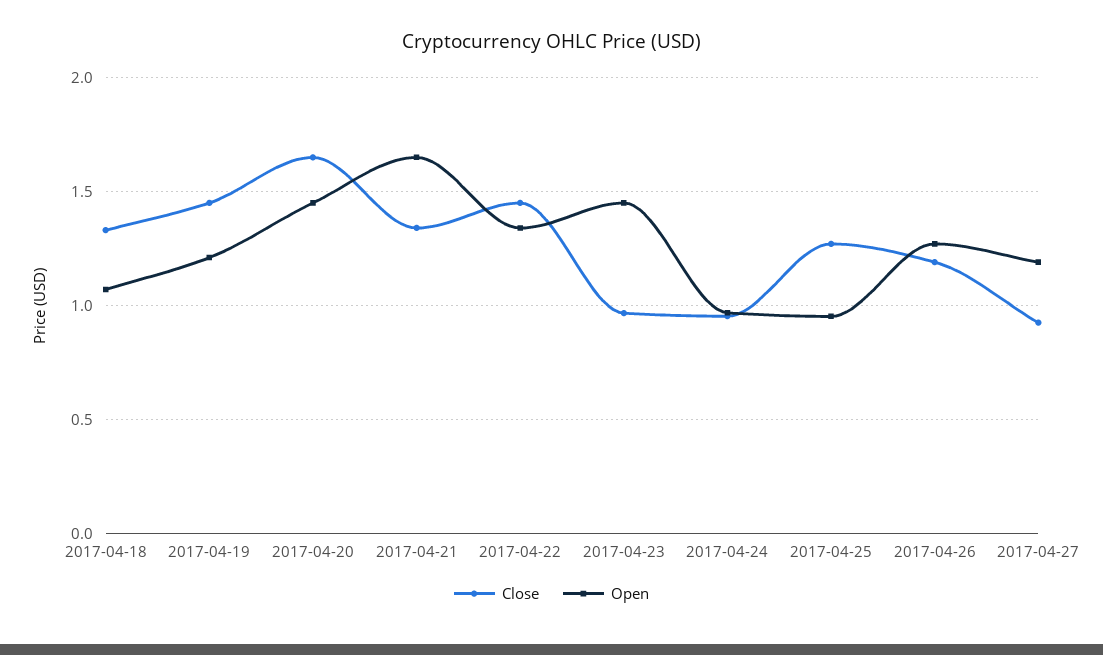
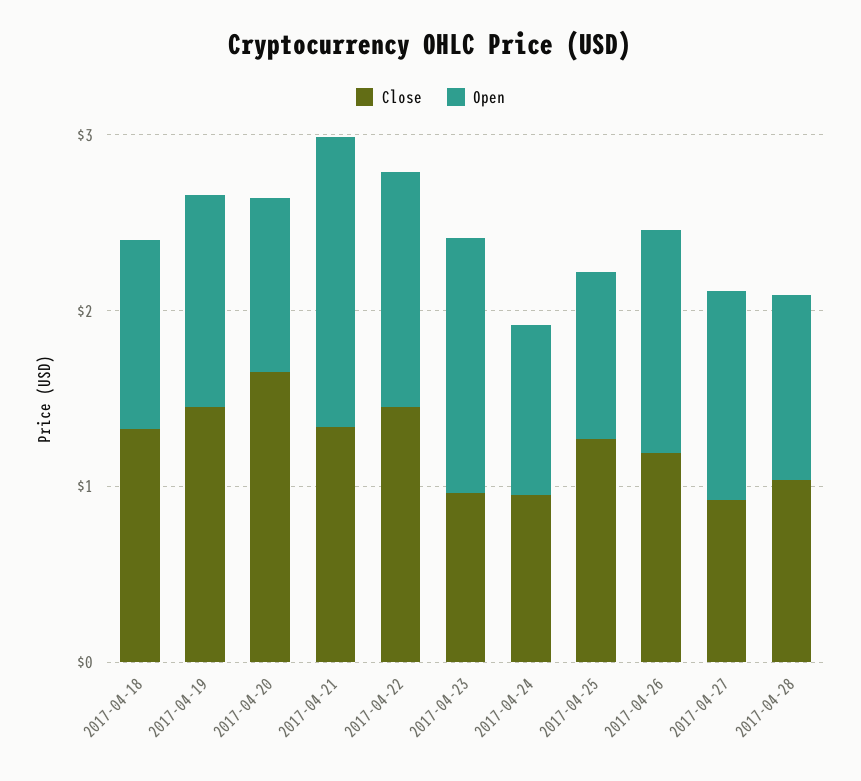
Open, 2017-04-20: 1.45 -> 1
Close, 2017-04-28: none -> 1
Open, 2017-04-28: none -> 1

